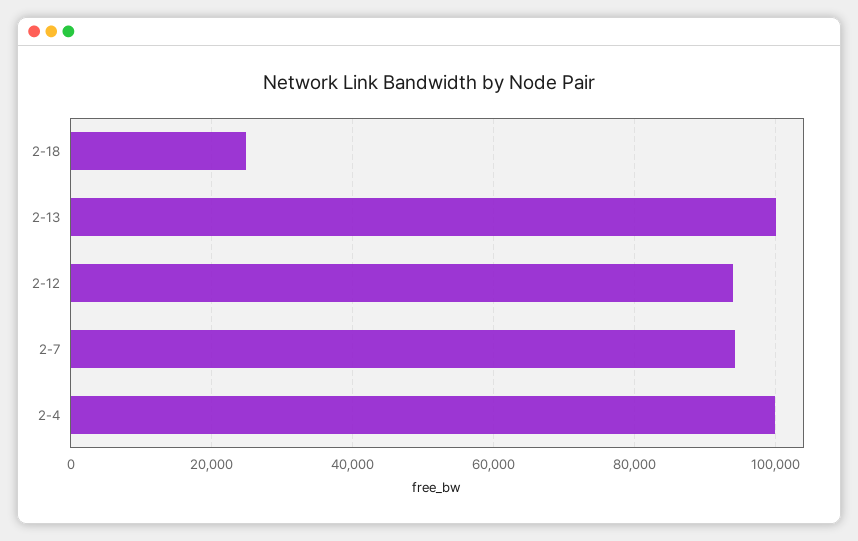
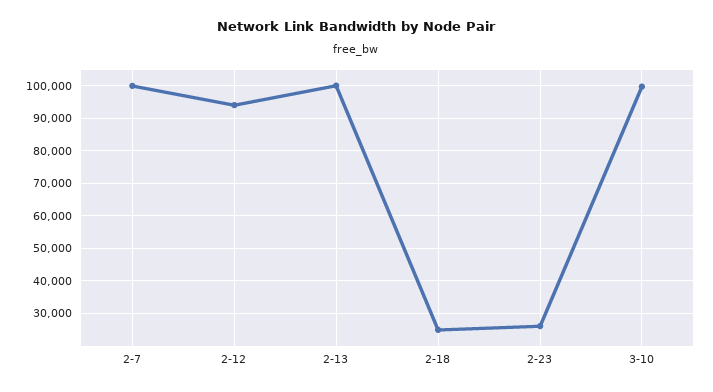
2-7: 94000 -> 100000
2-4: 100000 -> none
2-23: none -> 26000
3-10: none -> 100000

